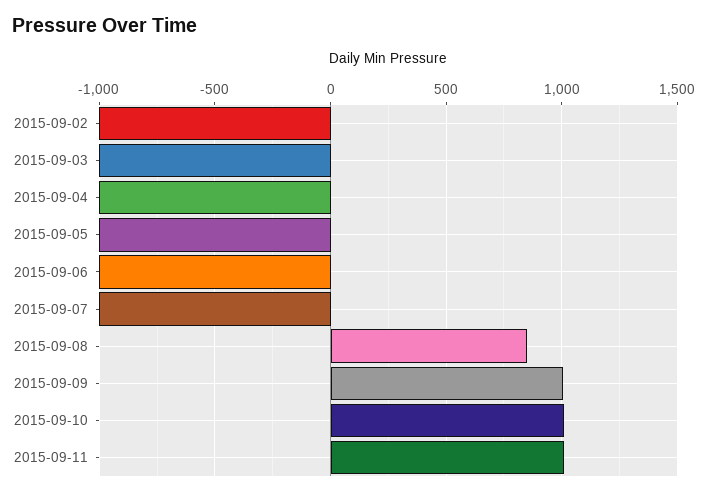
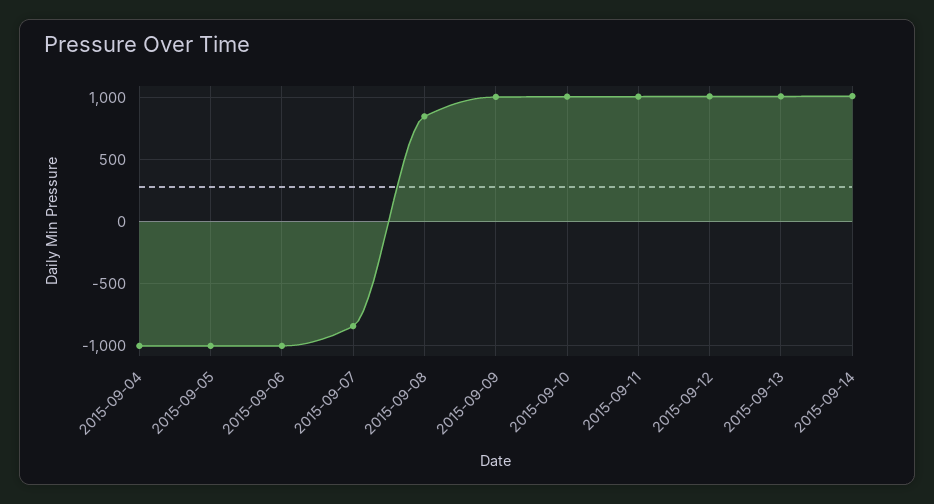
2015-09-02: -1000 -> none
2015-09-03: -1000 -> none
2015-09-07: -1000 -> -850
2015-09-12: none -> 1000
2015-09-13: none -> 1000
2015-09-14: none -> 1000

